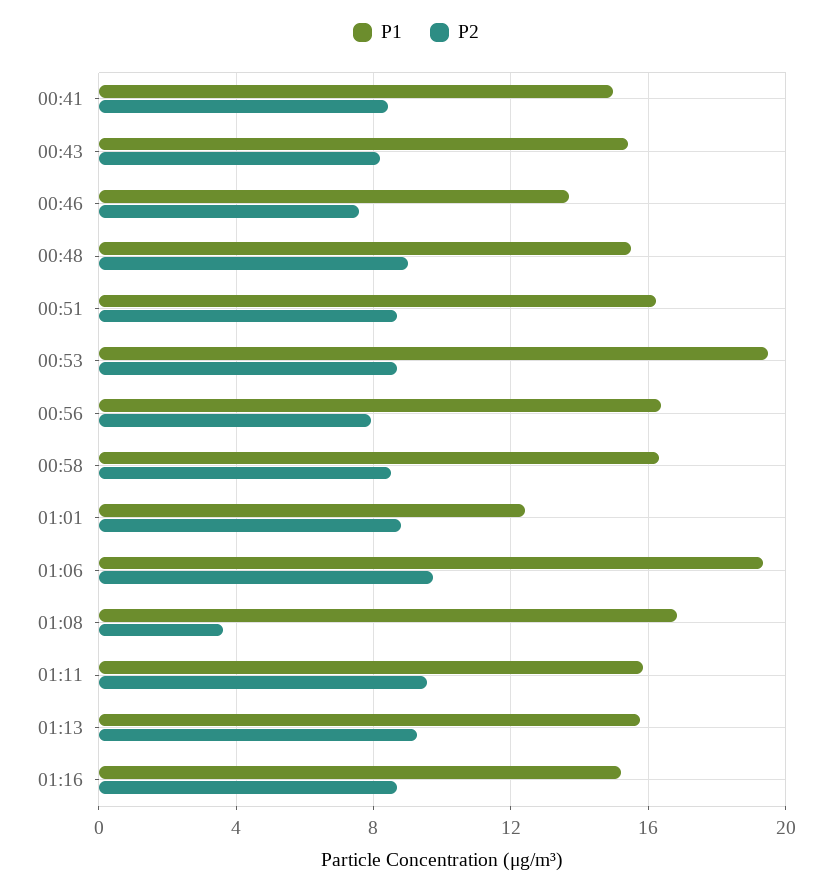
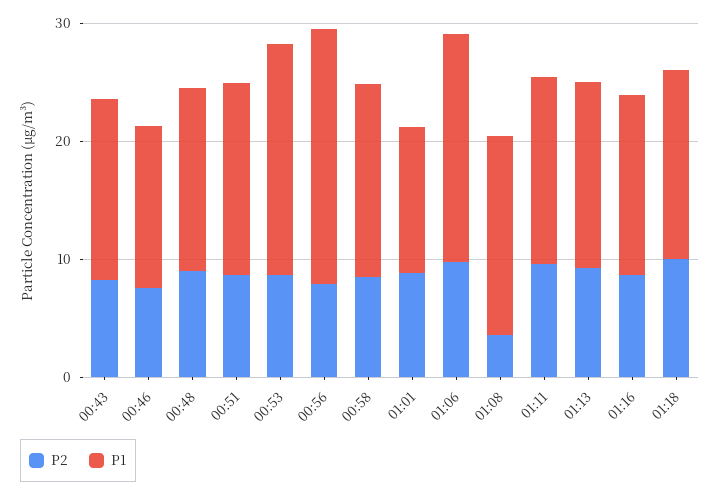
P1, 00:41: 15 -> none
P2, 00:41: 8.5 -> none
P1, 00:56: 16.5 -> 22
P2, 01:18: none -> 10
P1, 01:18: none -> 16

